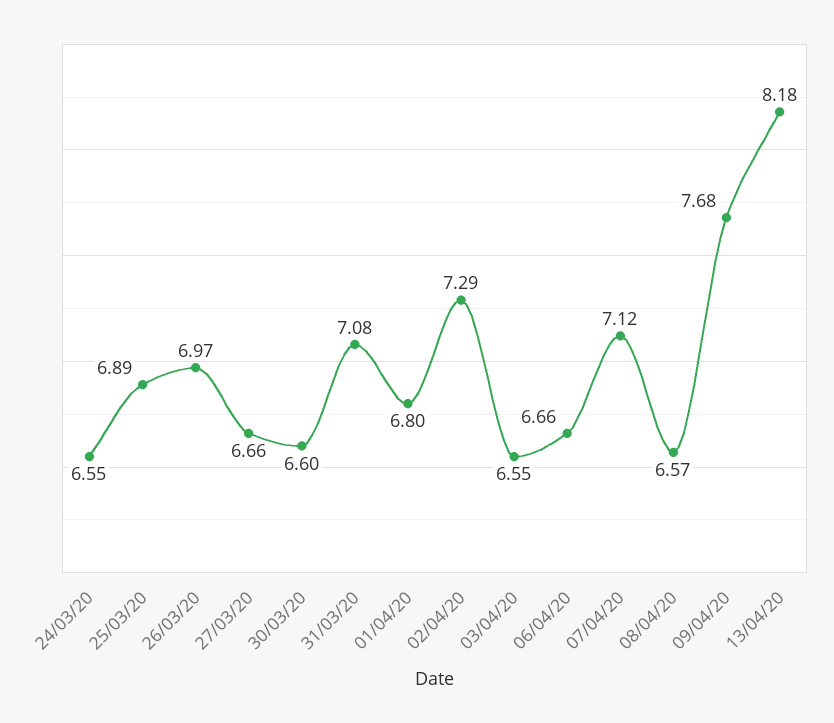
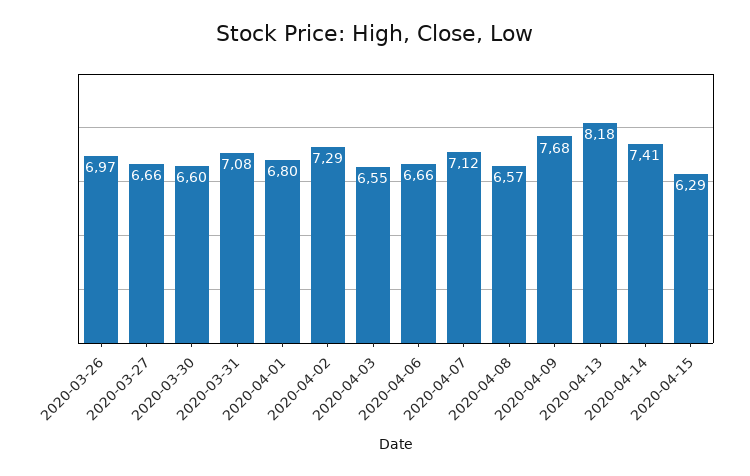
24/03/20: 6.55 -> none
25/03/20: 6.89 -> none
2020-04-14: none -> 7.41
2020-04-15: none -> 6.29

